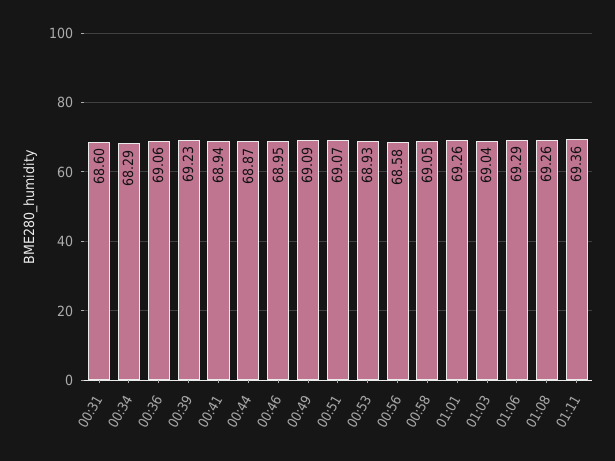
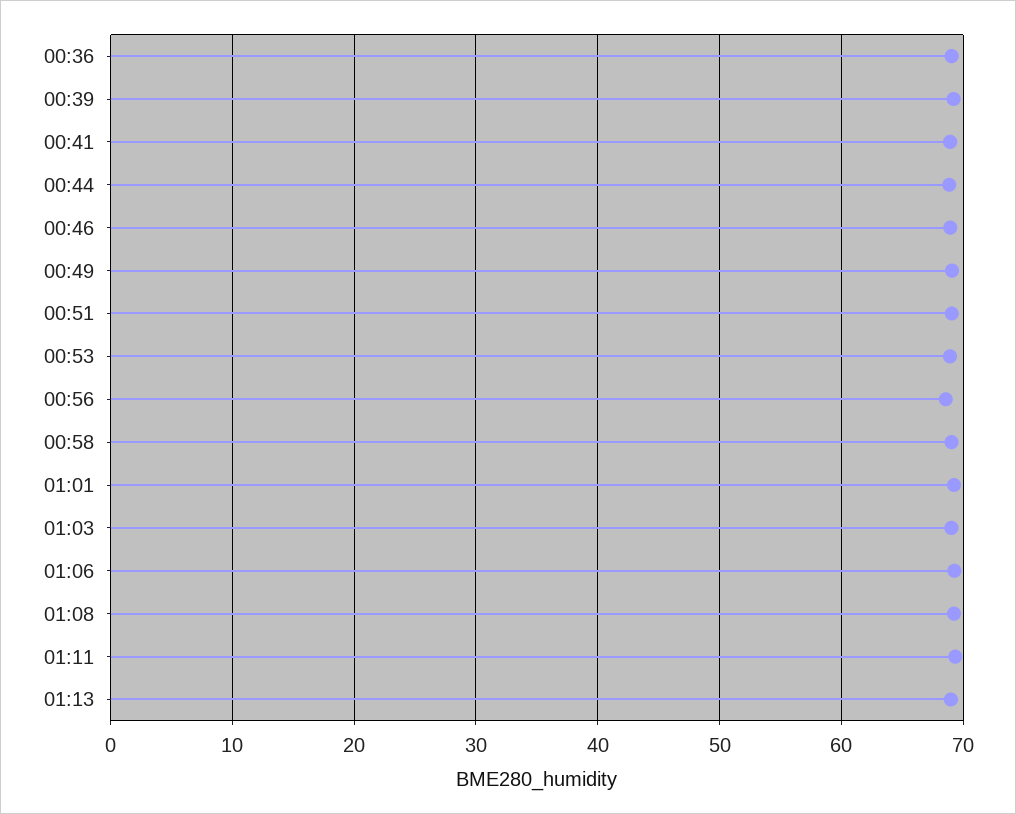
00:31: 68.6 -> none
00:34: 68.29 -> none
01:13: none -> 69

